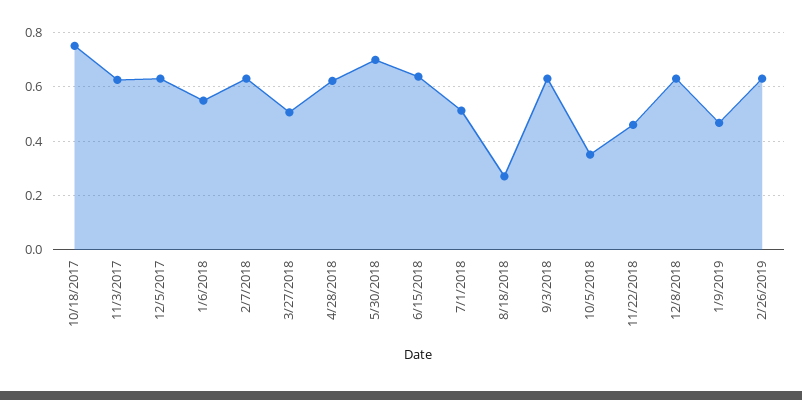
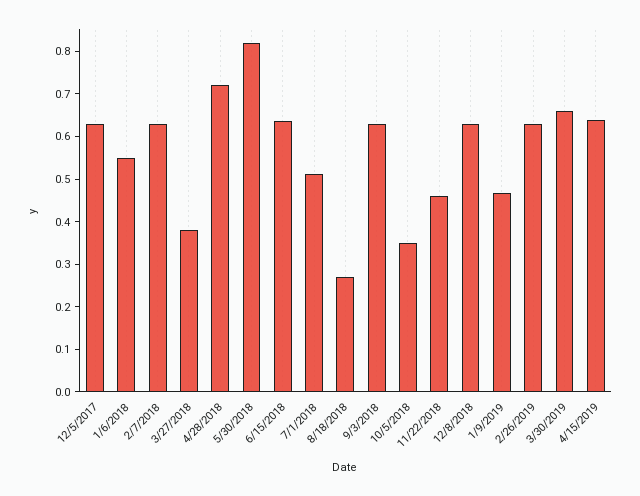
10/18/2017: 0.75 -> none
11/3/2017: 0.625 -> none
3/27/2018: 0.5 -> 0.38
4/28/2018: 0.625 -> 0.72
5/30/2018: 0.7 -> 0.82
3/30/2019: none -> 0.66
4/15/2019: none -> 0.64

